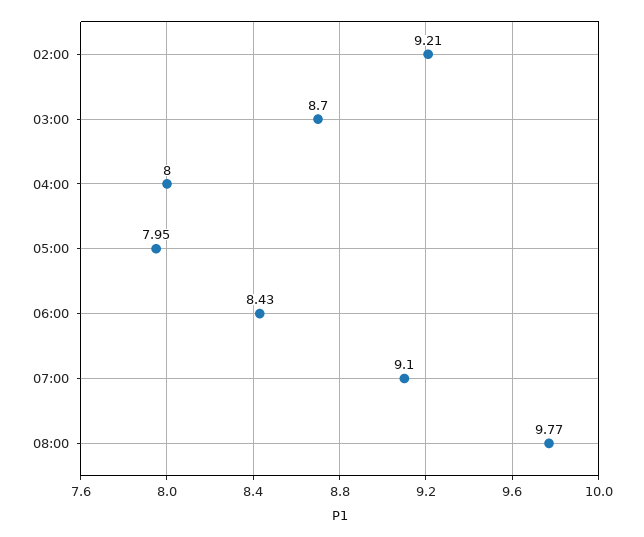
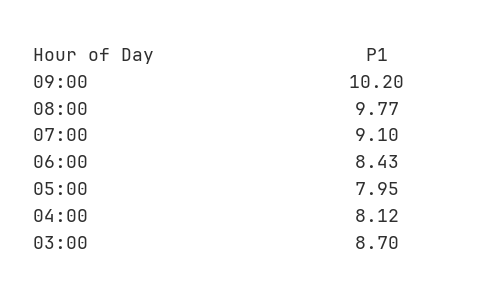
02:00: 9.21 -> none
04:00: 8 -> 8.12
09:00: none -> 10.2

